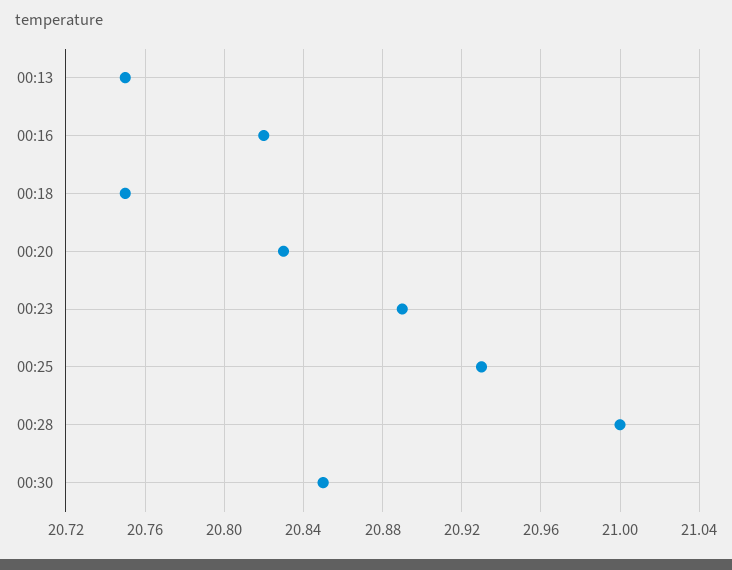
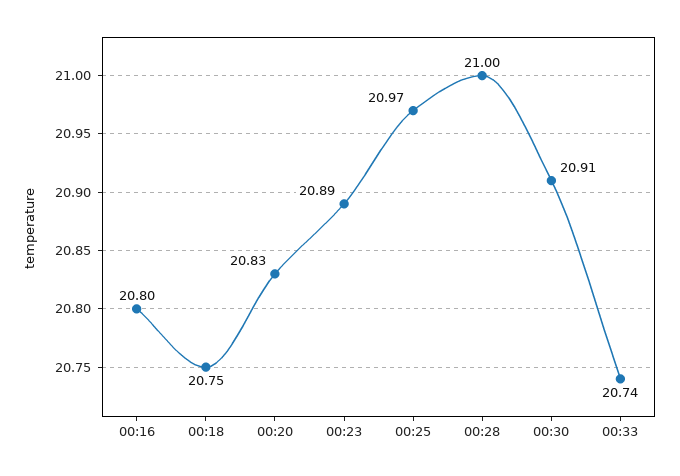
00:13: 20.75 -> none
00:16: 20.82 -> 20.8
00:25: 20.93 -> 20.97
00:30: 20.85 -> 20.91
00:33: none -> 20.74

